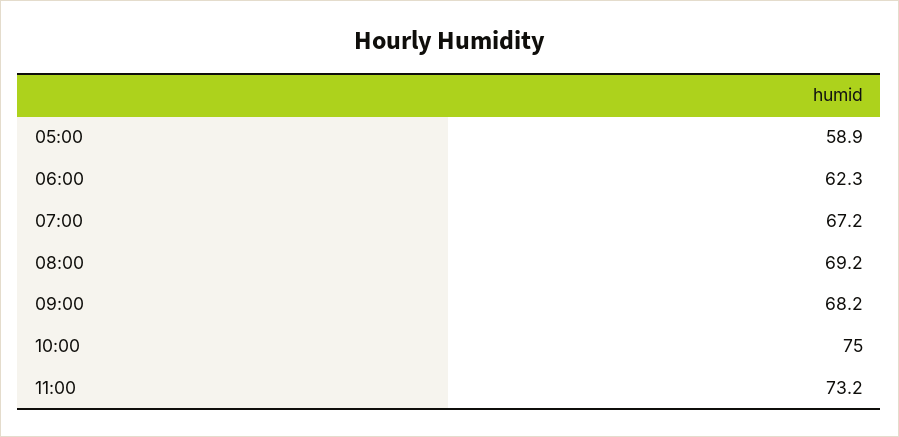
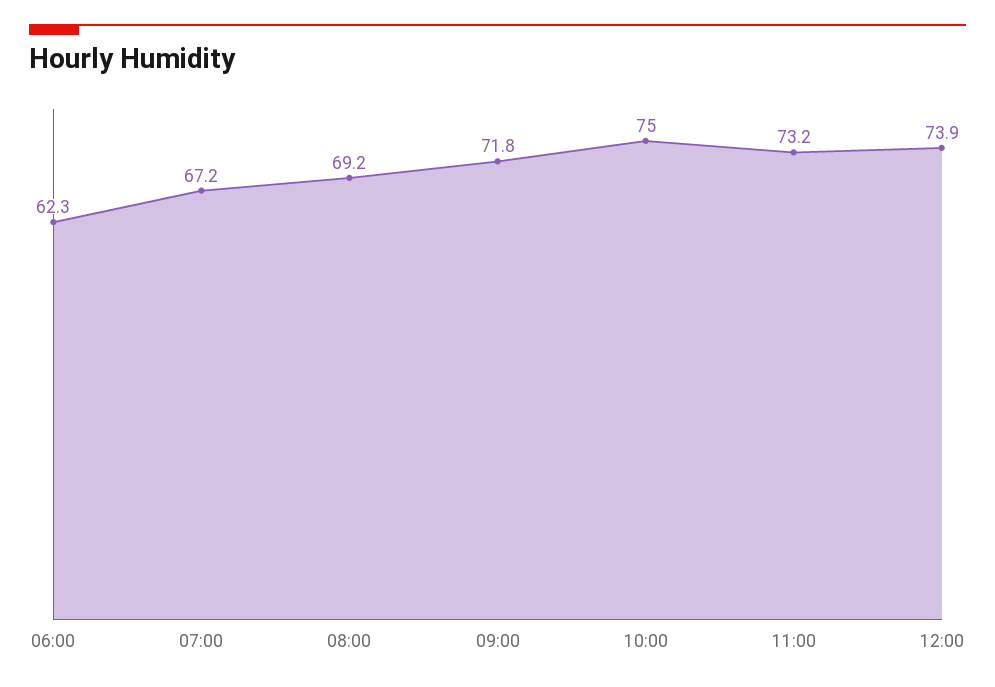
05:00: 58.9 -> none
09:00: 68.2 -> 71.8
12:00: none -> 73.9

